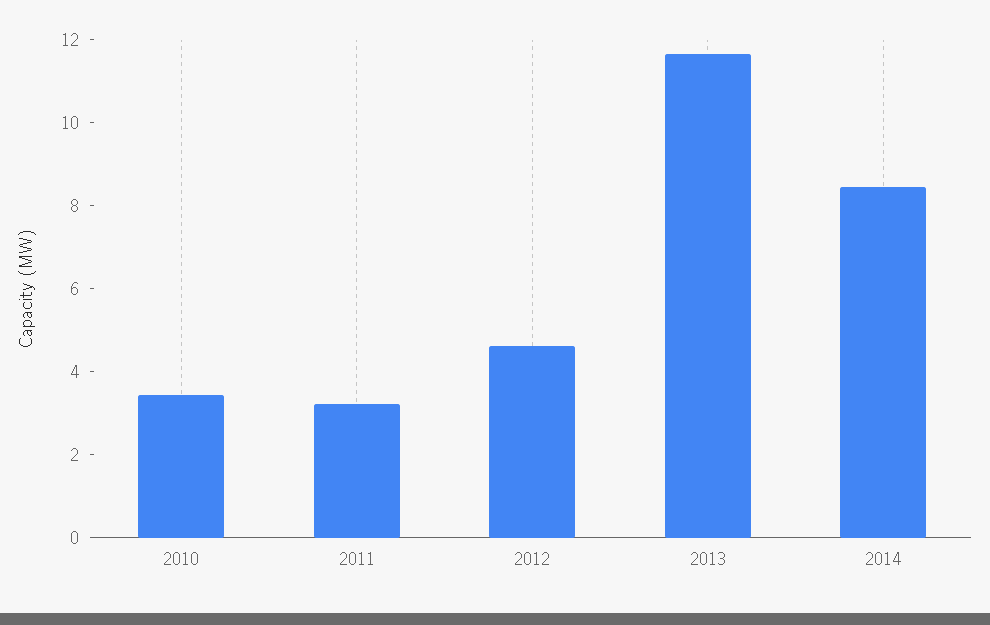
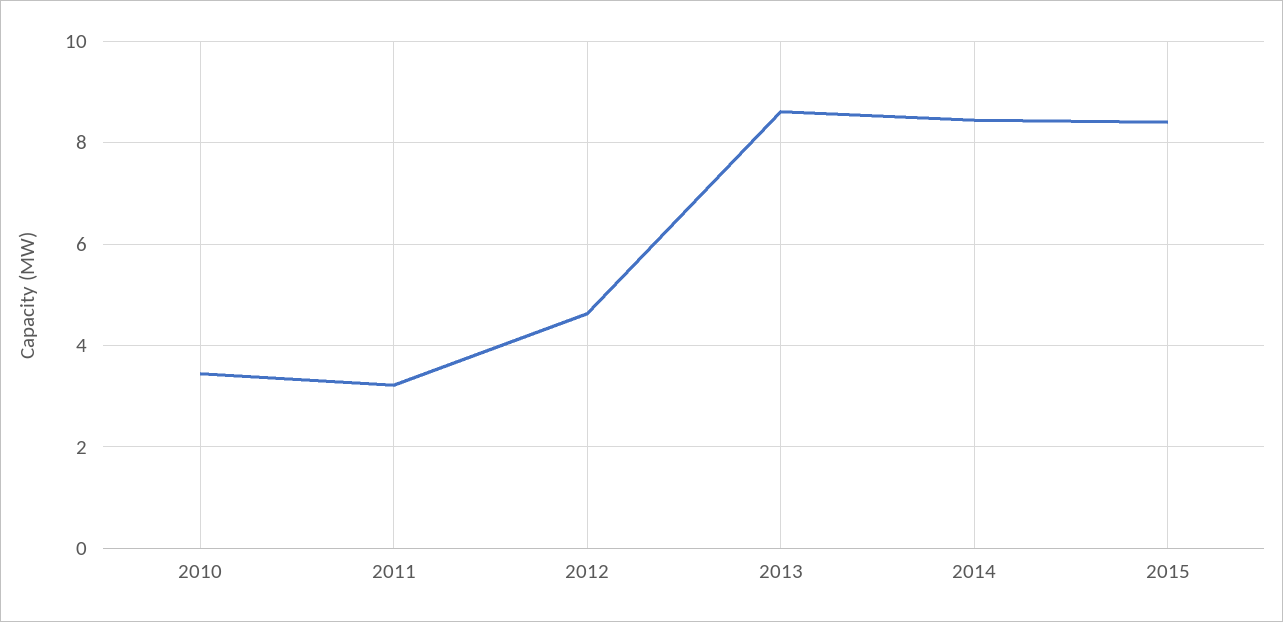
2013: 11.5 -> 8.6
2015: none -> 8.4

